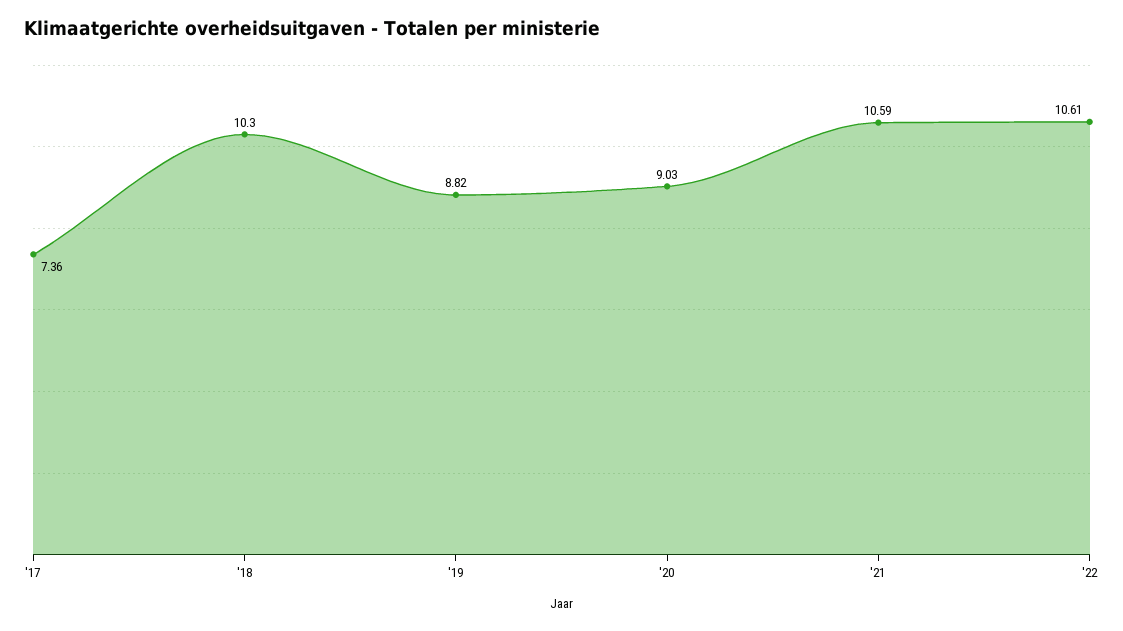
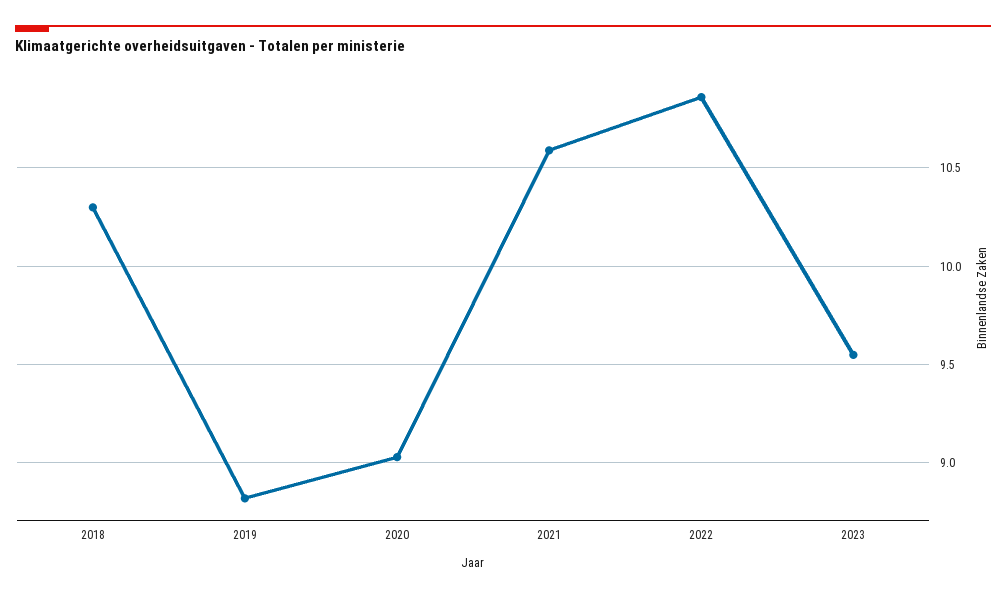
'17: 7.36 -> none
'22: 10.61 -> 10.85
2023: none -> 9.55

